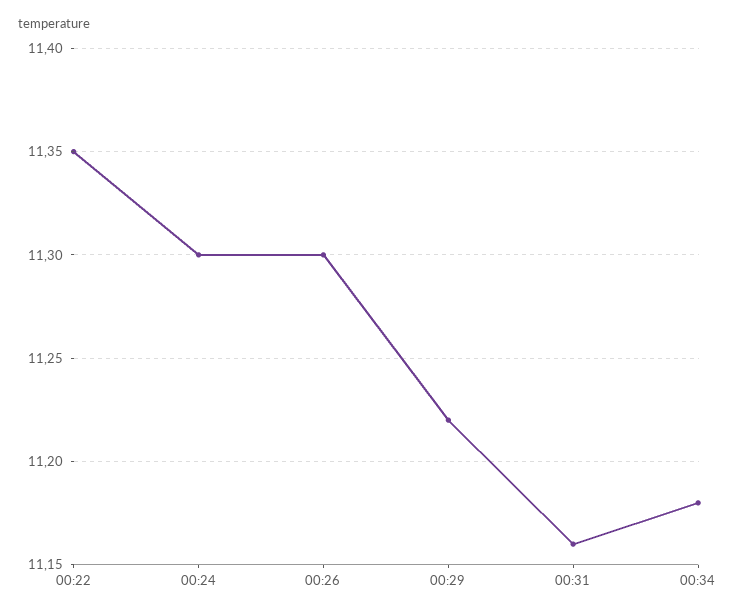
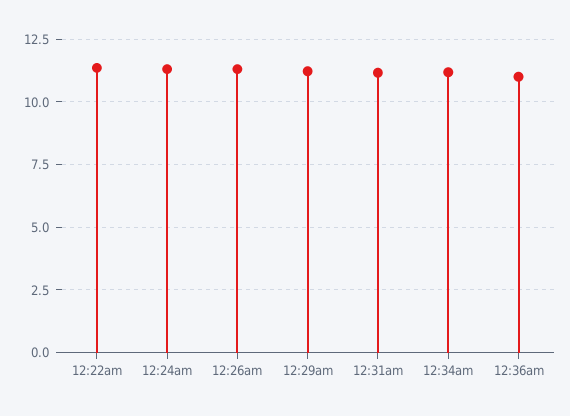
12:36am: none -> 11

